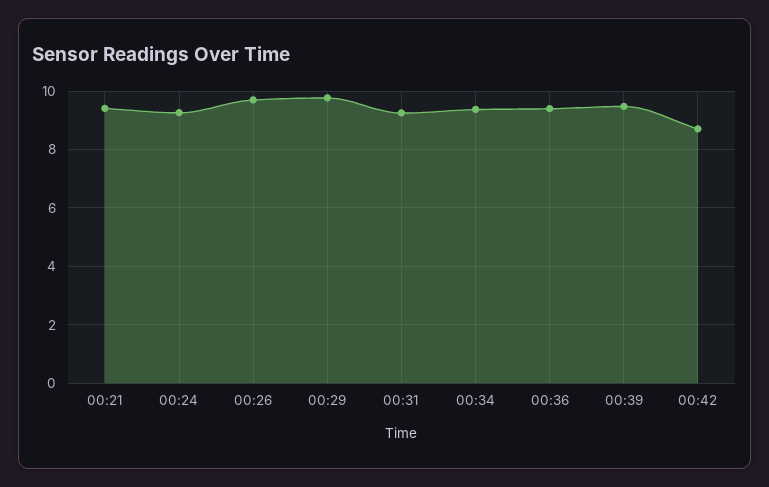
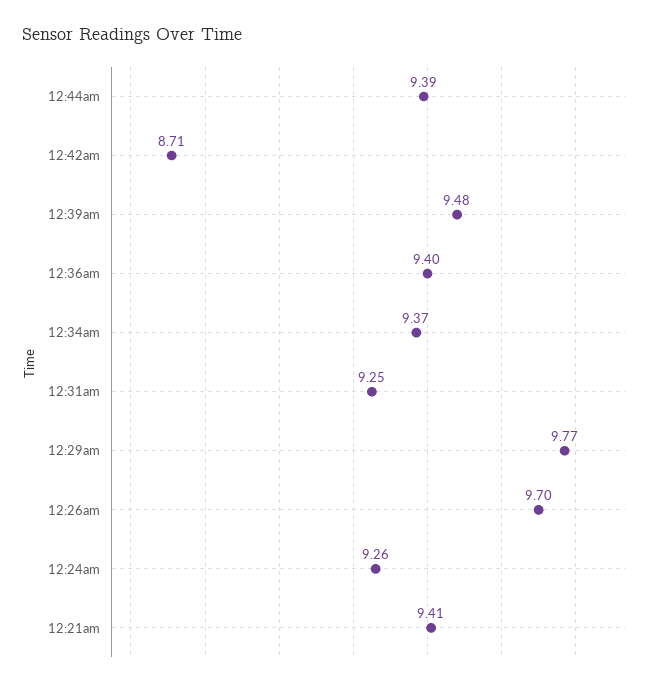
12:44am: none -> 9.39

